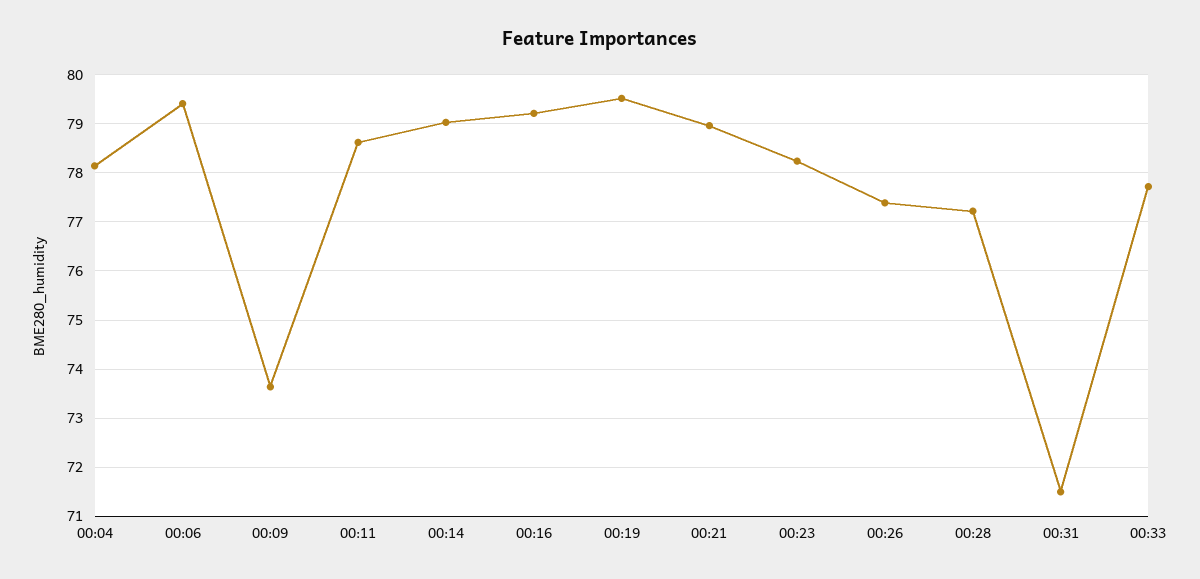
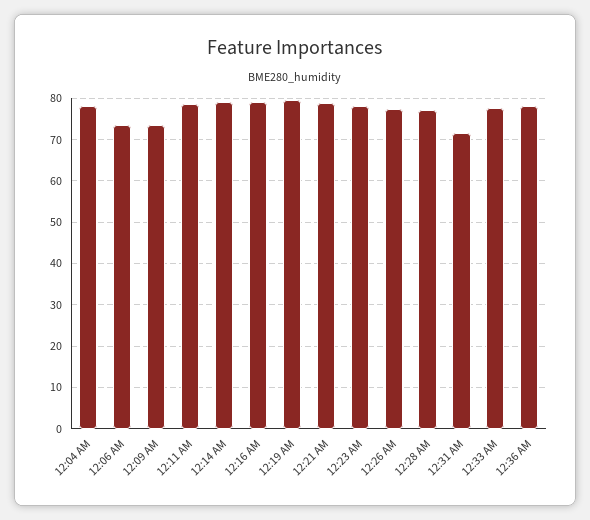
00:06: 79.4 -> 74
12:36 AM: none -> 78

